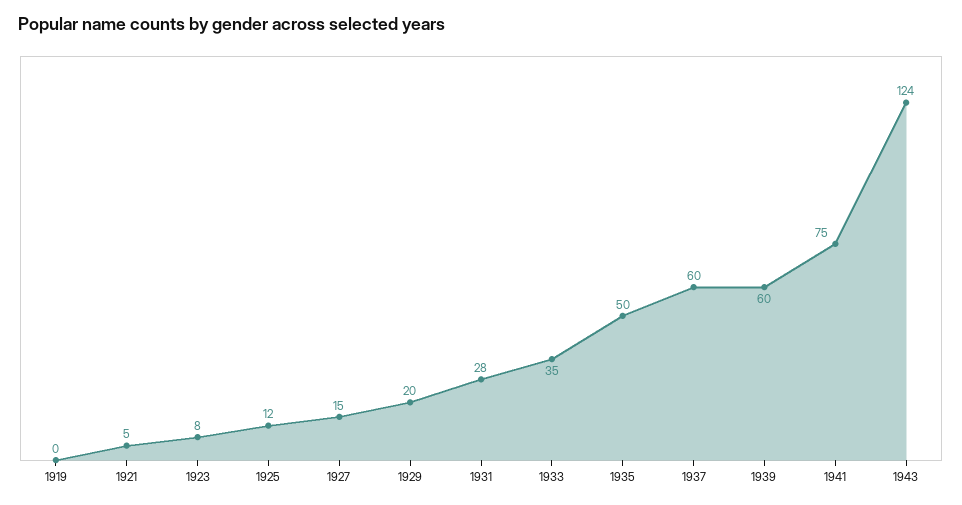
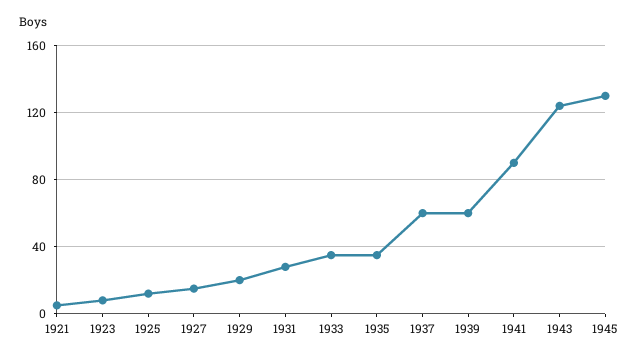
1919: 0 -> none
1935: 50 -> 35
1941: 75 -> 90
1945: none -> 130

